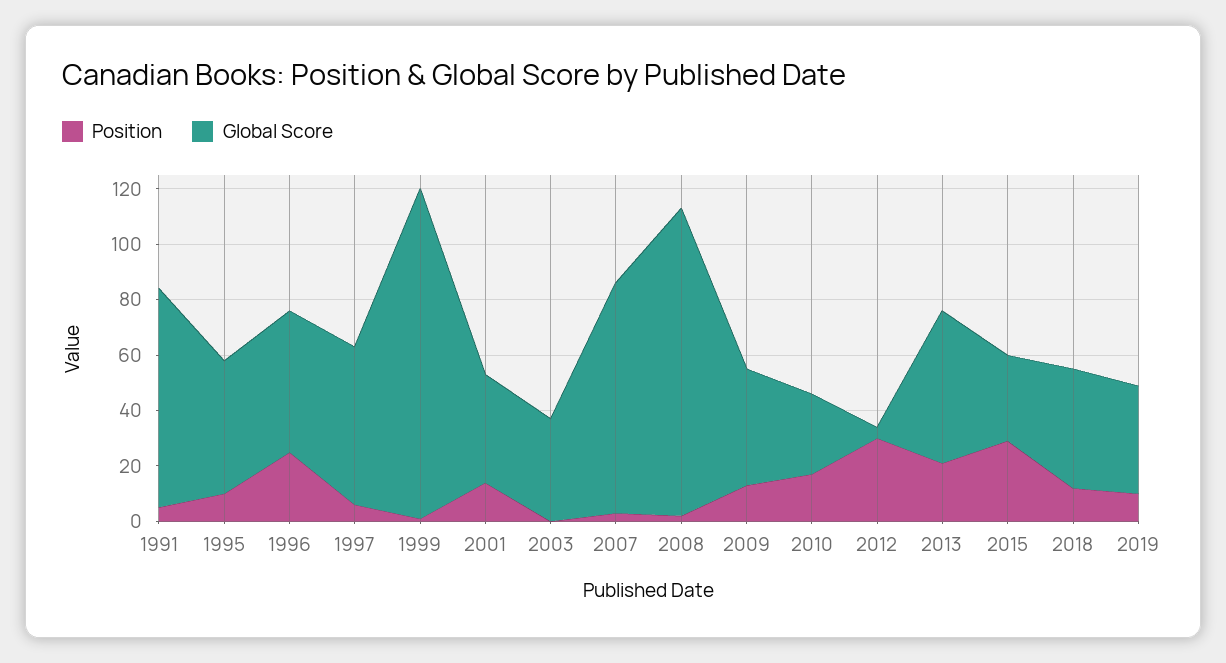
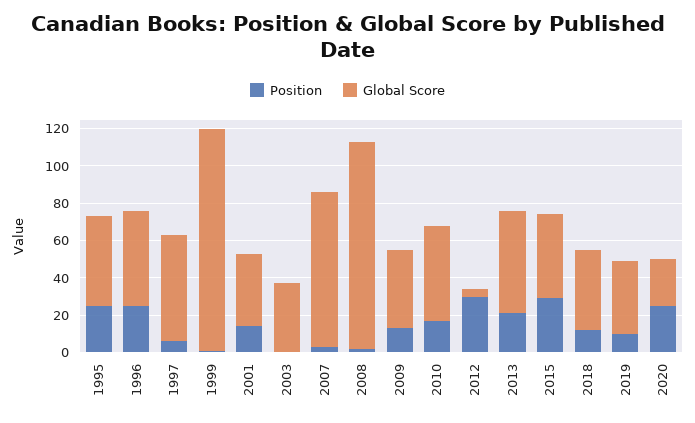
Position, 1991: 5 -> none
Global Score, 1991: 80 -> none
Position, 1995: 10 -> 25
Global Score, 2010: 30 -> 50
Global Score, 2015: 30 -> 45
Position, 2020: none -> 25
Global Score, 2020: none -> 25

